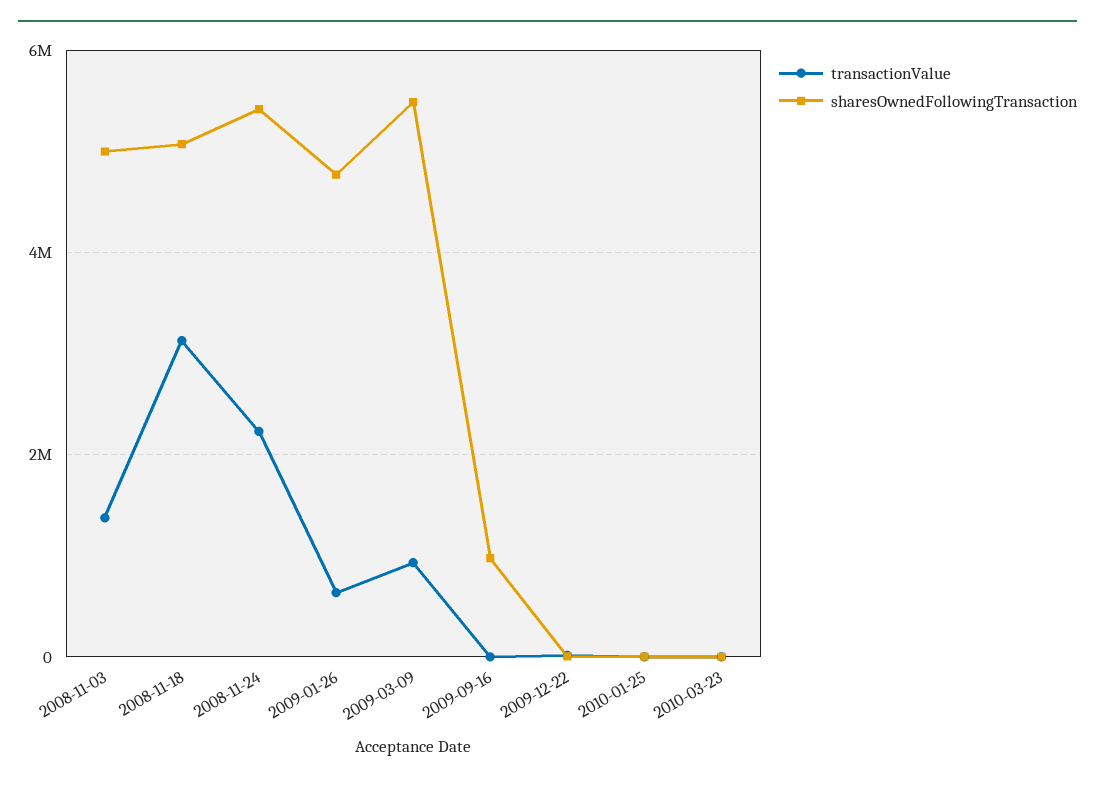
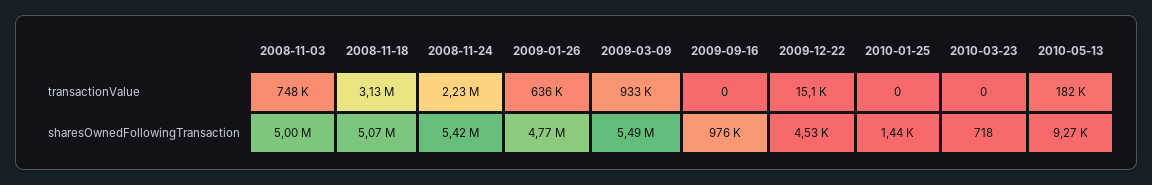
transactionValue, 2008-11-03: 1400000 -> 748000
transactionValue, 2010-05-13: none -> 182000
sharesOwnedFollowingTransaction, 2010-05-13: none -> 9270

